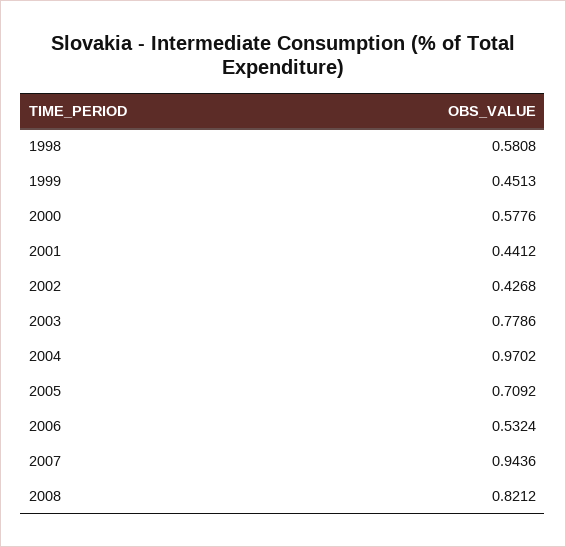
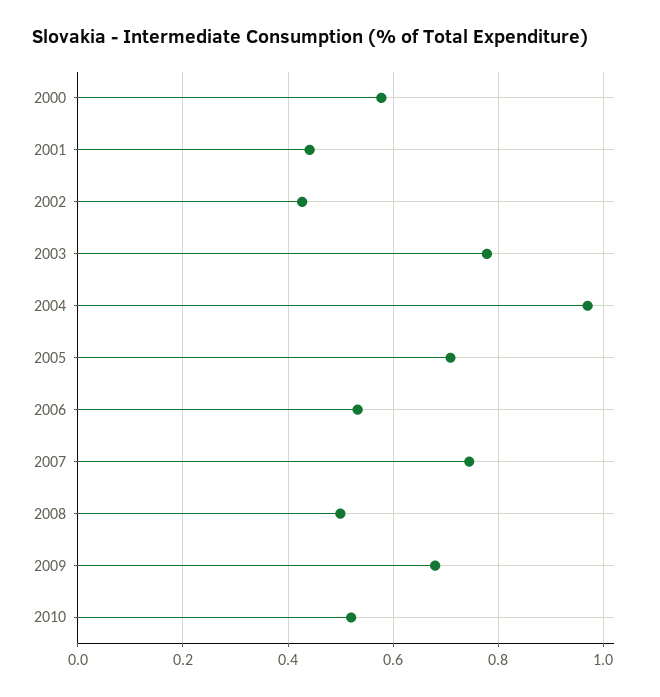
1998: 0.5808 -> none
1999: 0.4513 -> none
2007: 0.9436 -> 0.74
2008: 0.8212 -> 0.5
2009: none -> 0.68
2010: none -> 0.52

